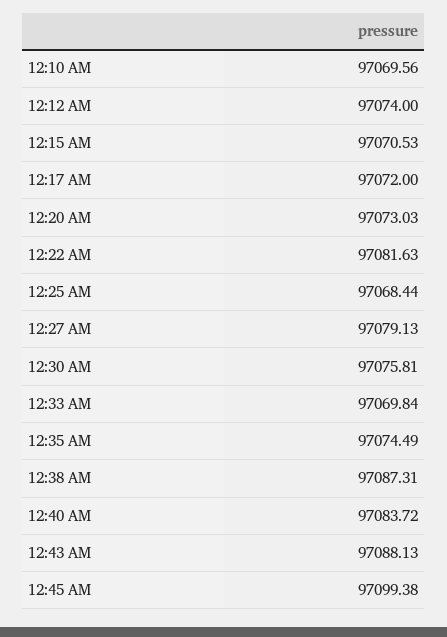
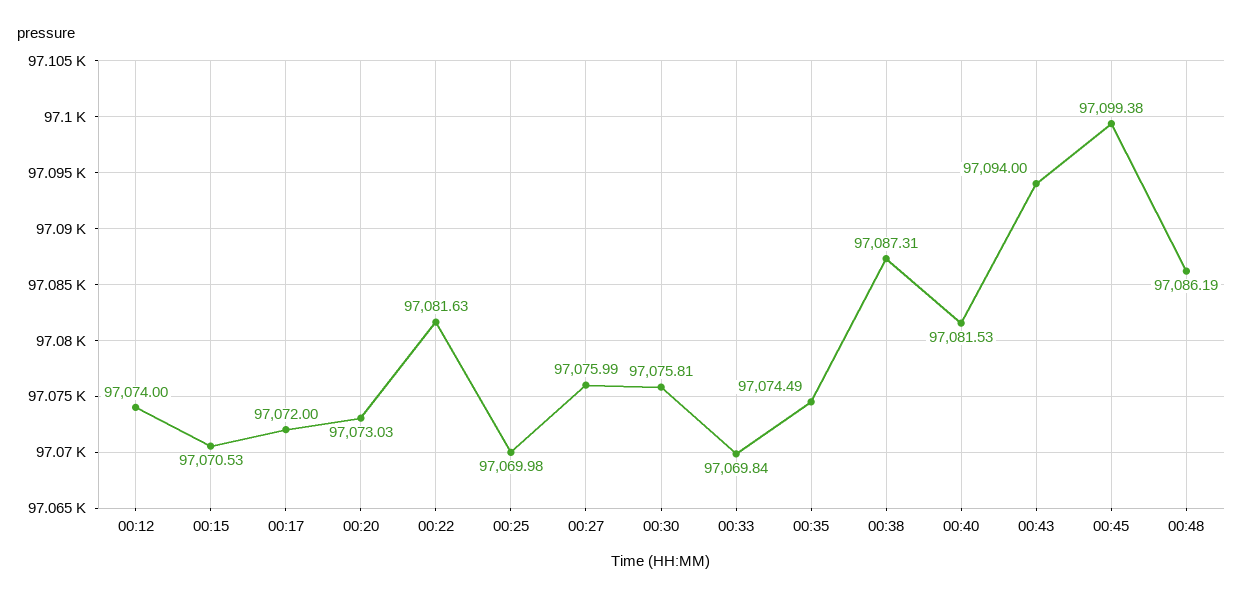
12:10 AM: 97069.56 -> none
12:25 AM: 97068.44 -> 97069.98
12:27 AM: 97079.13 -> 97075.99
12:40 AM: 97083.72 -> 97081.53
12:43 AM: 97088.13 -> 97094
00:48: none -> 97086.19

